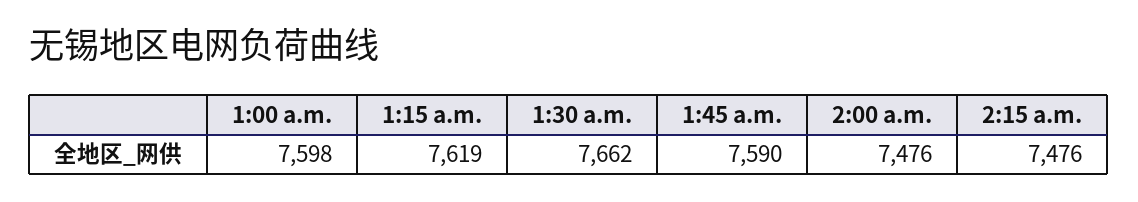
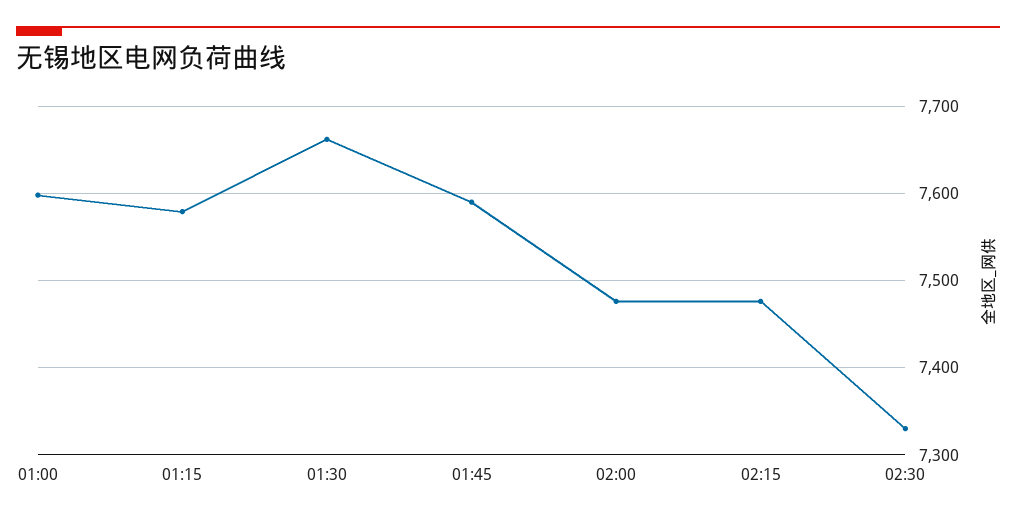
1:15 a.m.: 7619 -> 7580
02:30: none -> 7330

